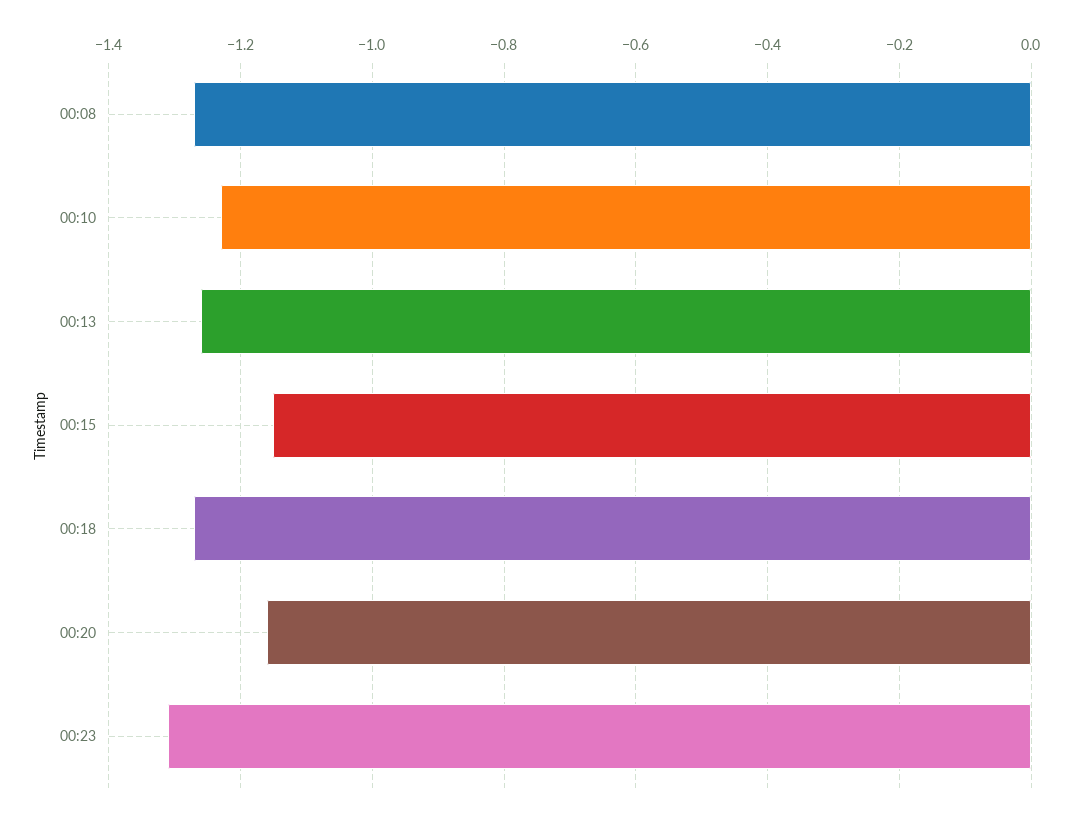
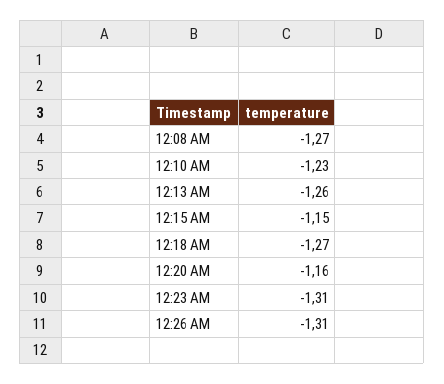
12:26 AM: none -> -1.31

